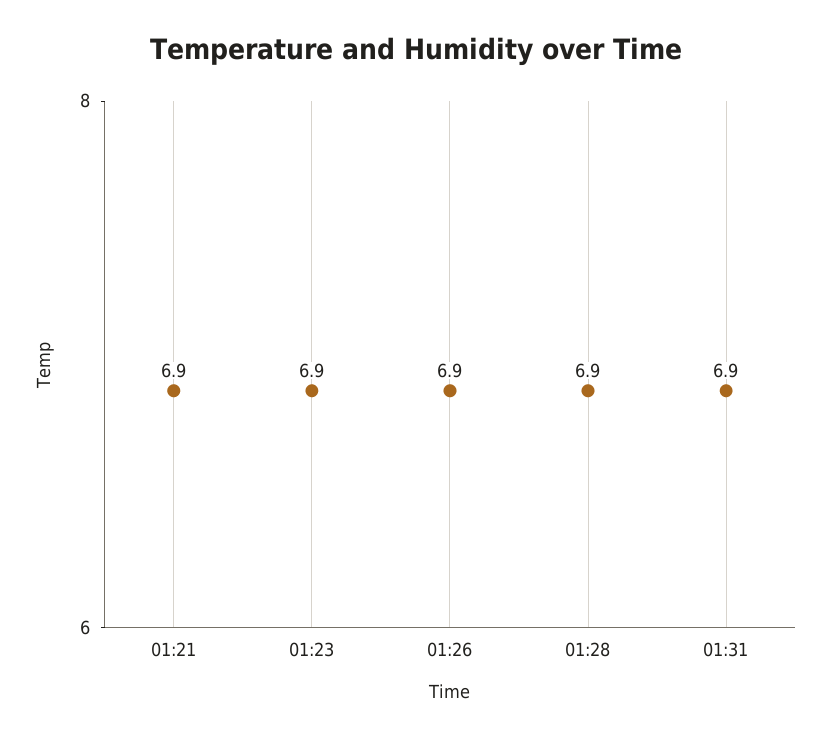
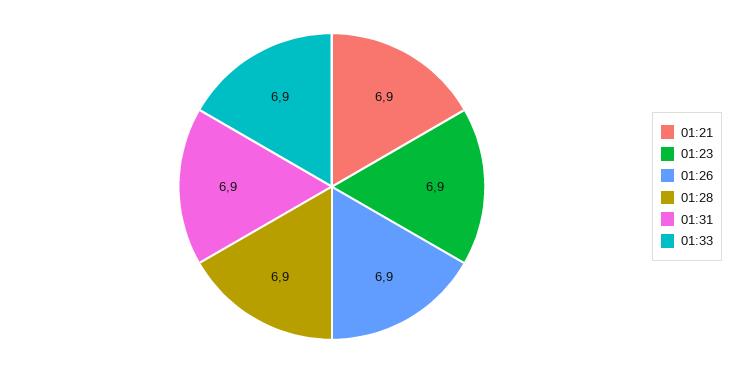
01:33: none -> 6.9

